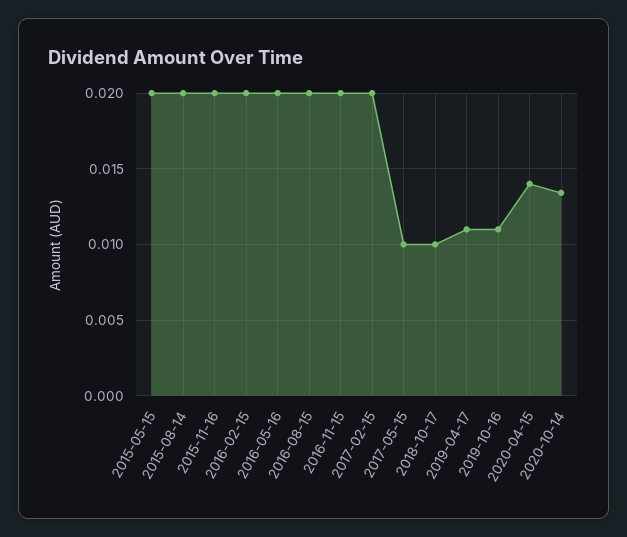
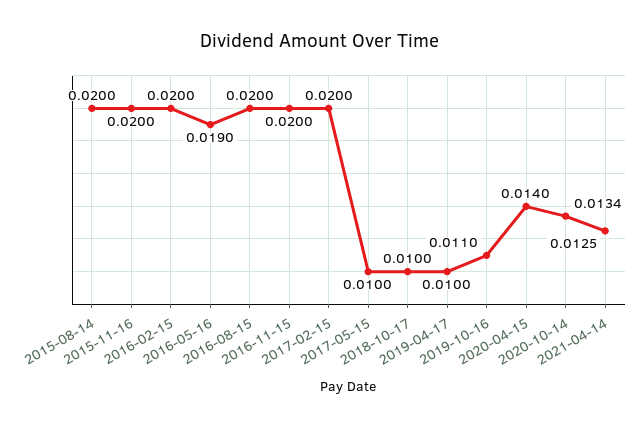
2015-05-15: 0.02 -> none
2016-05-16: 0.02 -> 0.019
2019-04-17: 0.011 -> 0.01
2021-04-14: none -> 0.0125

